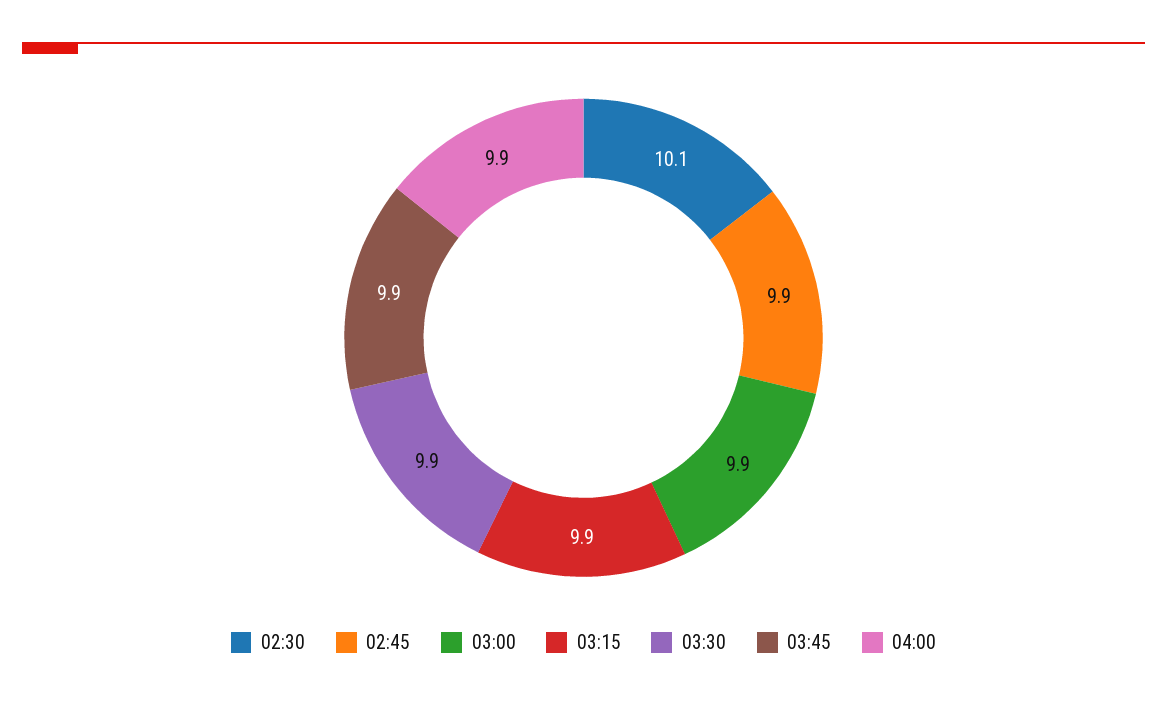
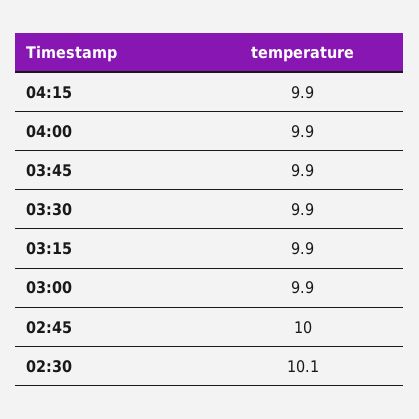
02:45: 9.9 -> 10
04:15: none -> 9.9

